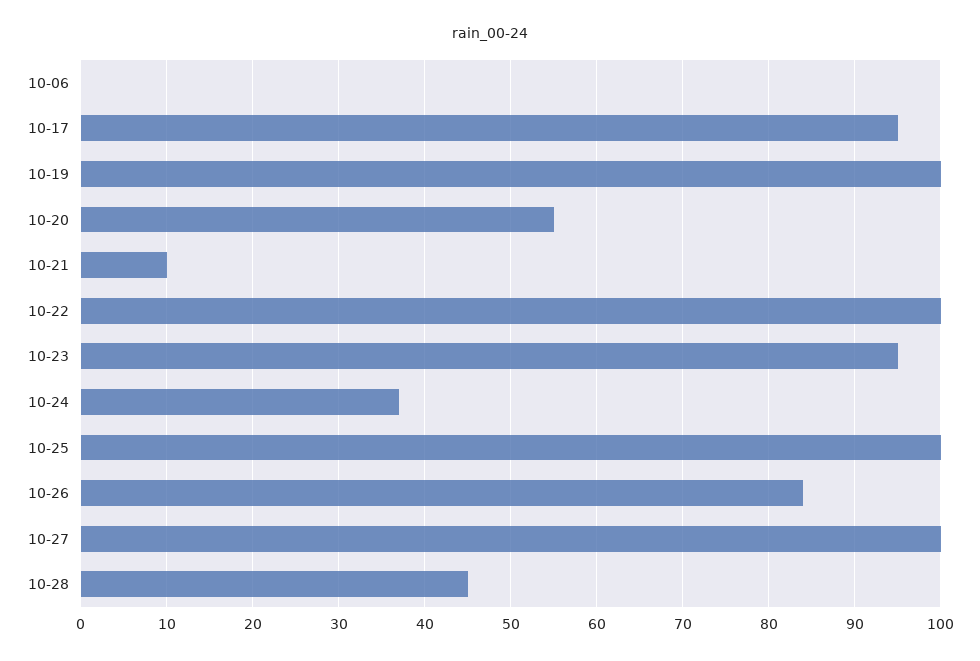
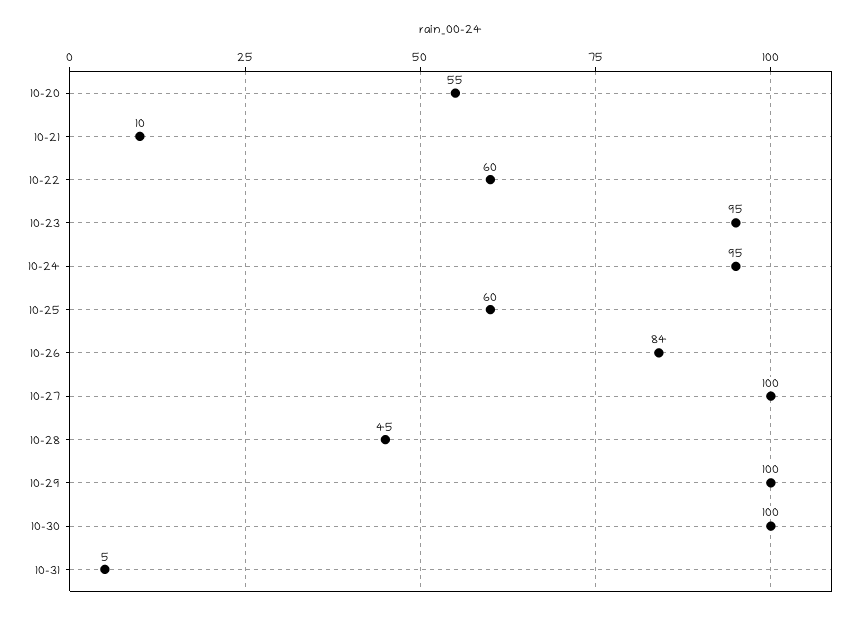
10-06: 0 -> none
10-17: 95 -> none
10-19: 100 -> none
10-22: 100 -> 60
10-24: 37 -> 95
10-25: 100 -> 60
10-29: none -> 100
10-30: none -> 100
10-31: none -> 5

